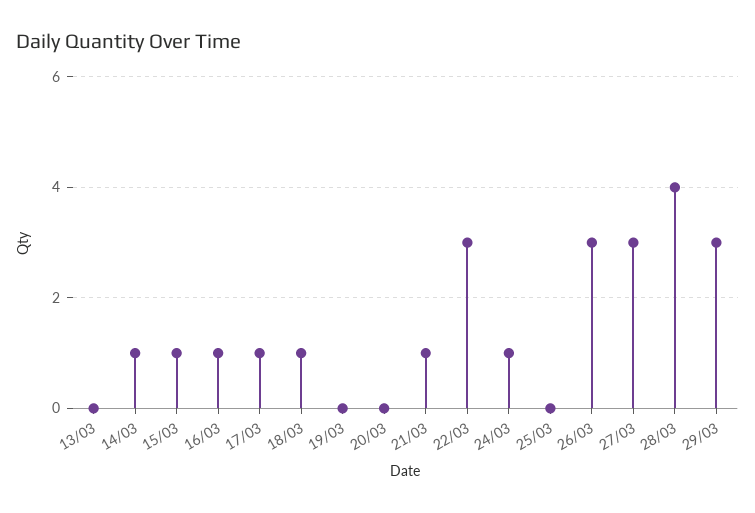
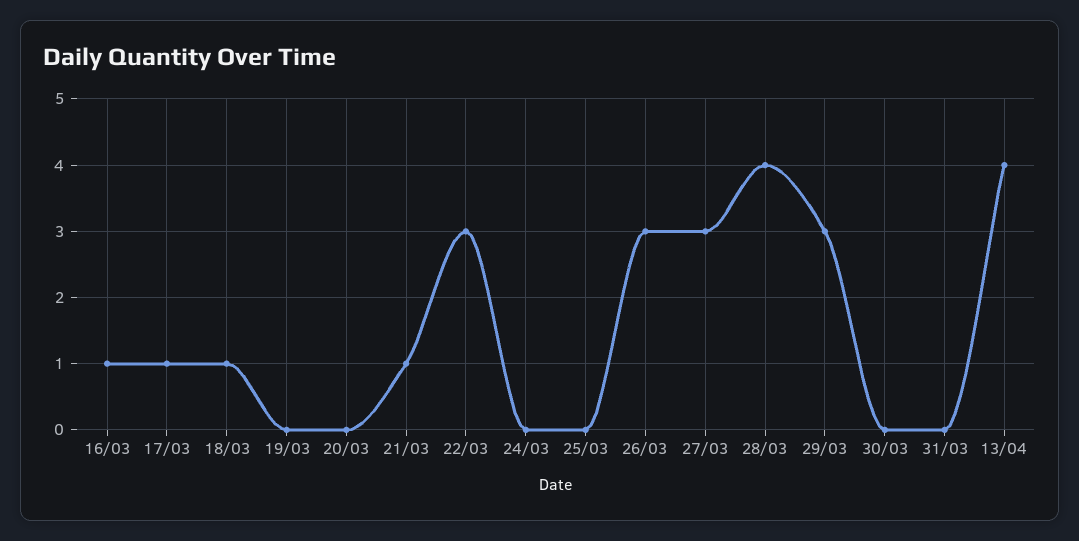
13/03: 0 -> none
14/03: 1 -> none
15/03: 1 -> none
24/03: 1 -> 0
30/03: none -> 0
31/03: none -> 0
13/04: none -> 4

